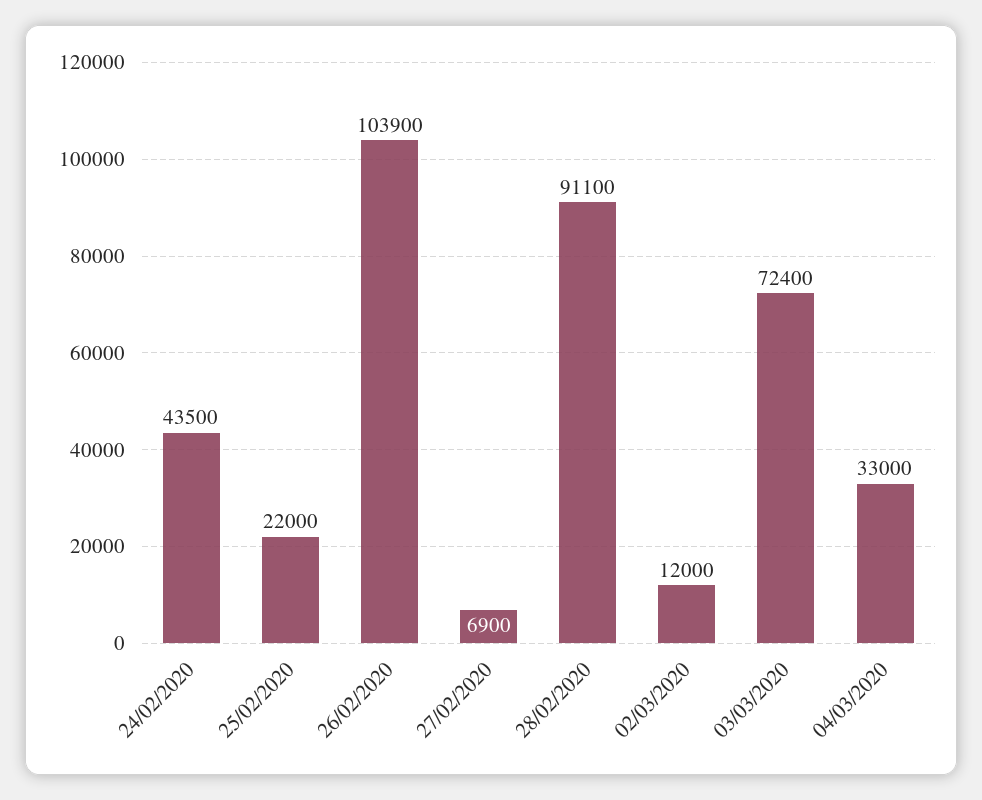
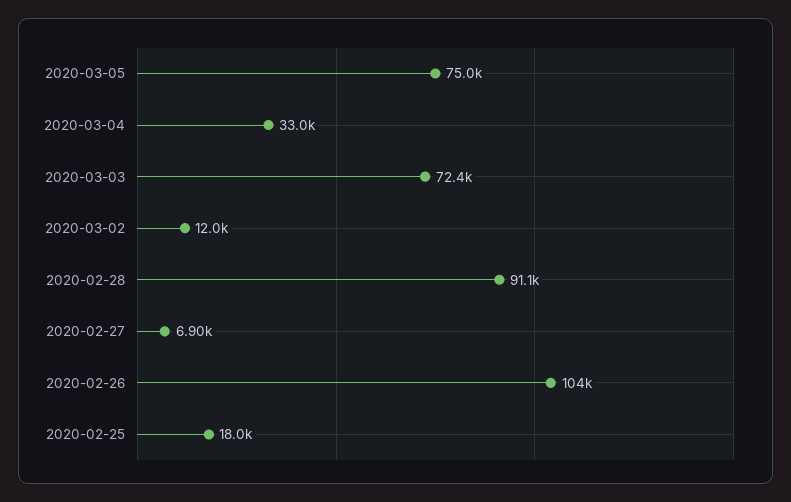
24/02/2020: 43500 -> none
25/02/2020: 22000 -> 18000
2020-03-05: none -> 75000

